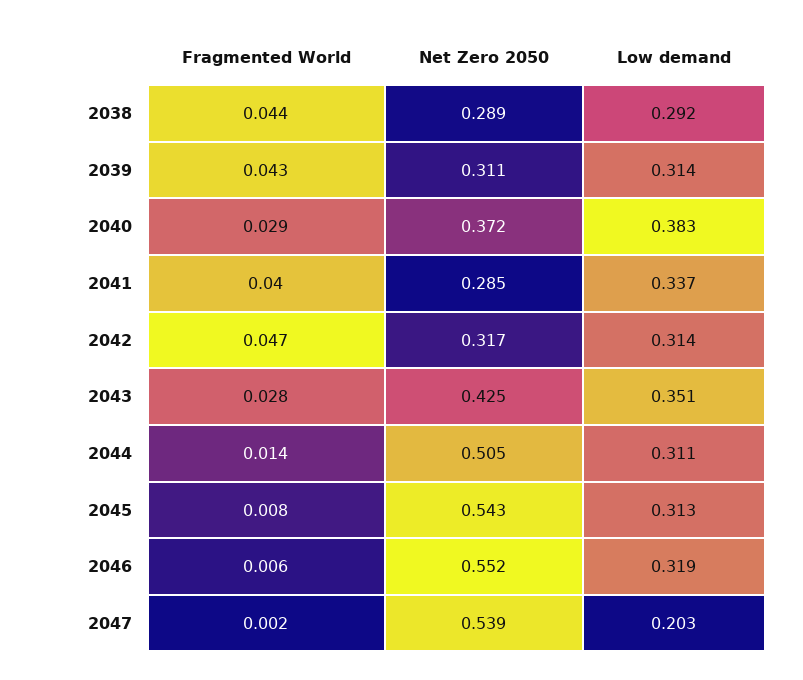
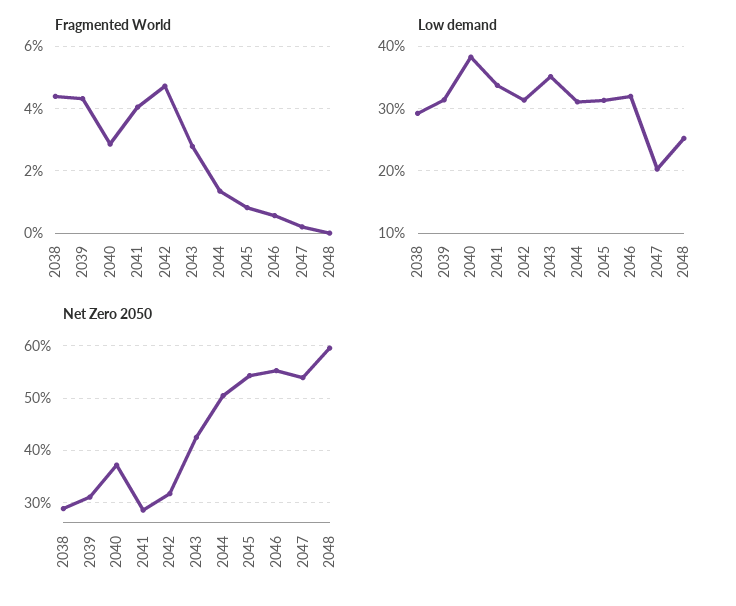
Fragmented World, 2048: none -> 0
Low demand, 2048: none -> 0.25
Net Zero 2050, 2048: none -> 0.6

